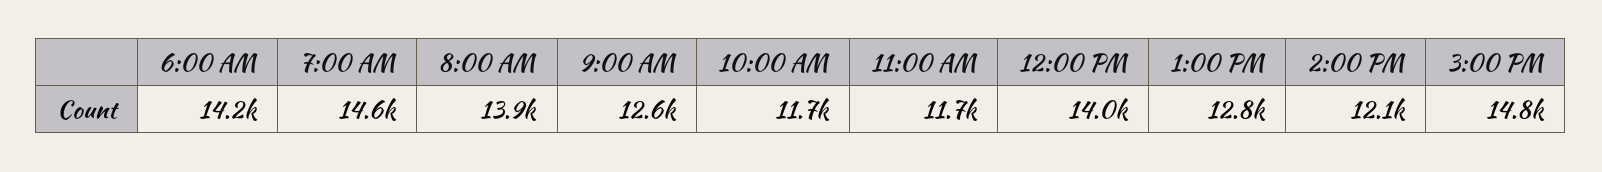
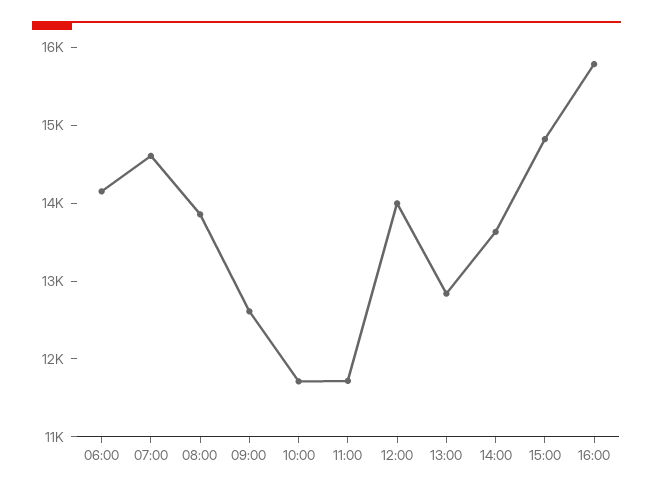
2:00 PM: 12100 -> 13600
16:00: none -> 15800

